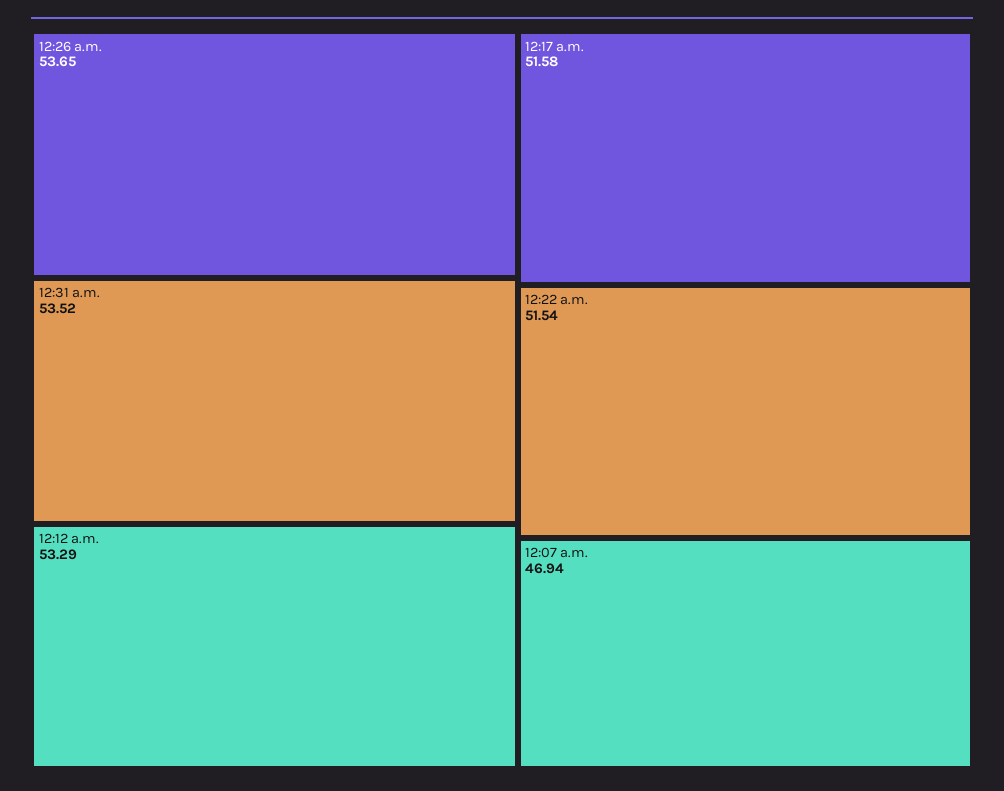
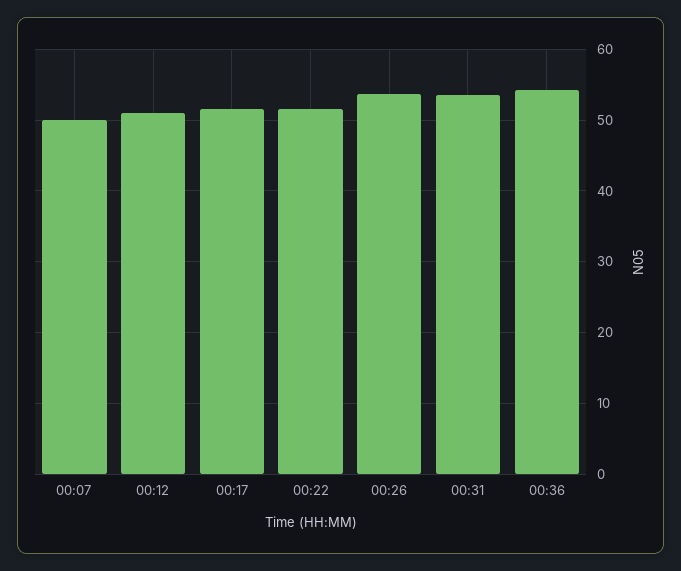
12:12 a.m.: 53.29 -> 51
12:07 a.m.: 46.94 -> 50
00:36: none -> 54

